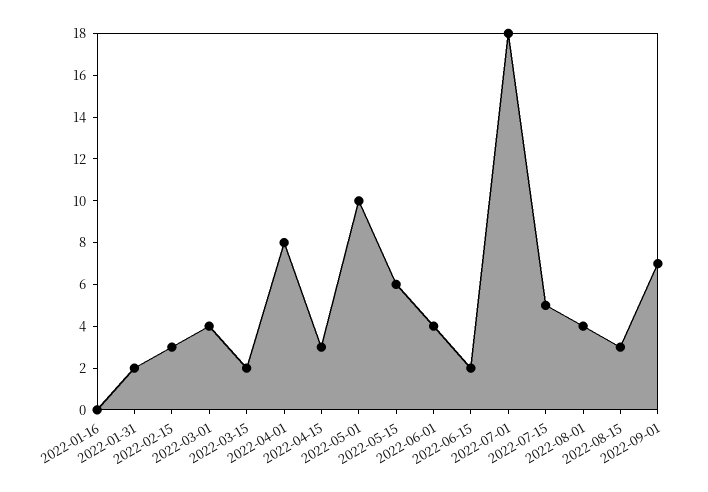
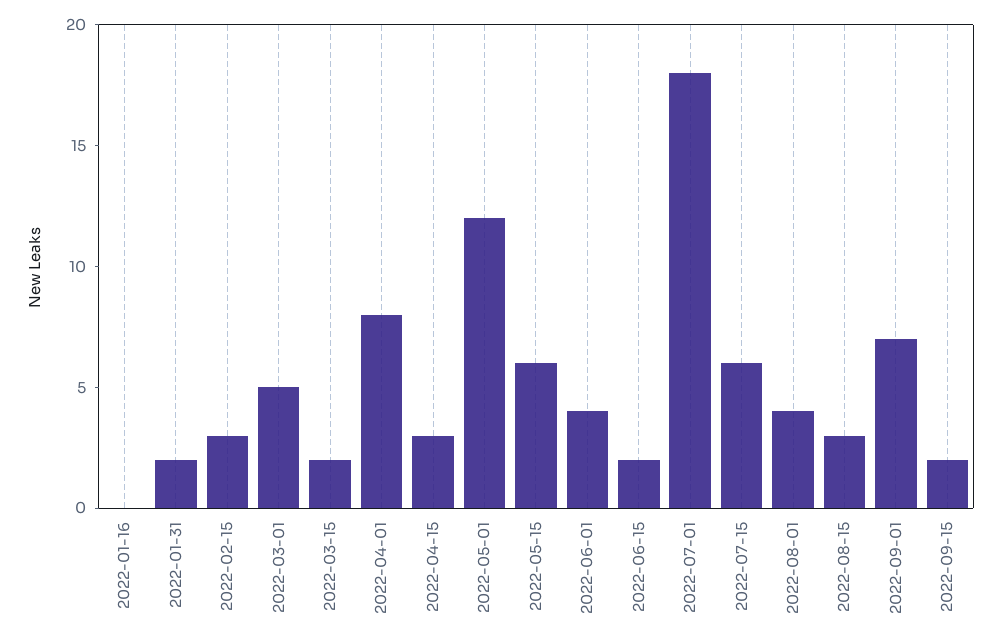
2022-03-01: 4 -> 5
2022-05-01: 10 -> 12
2022-07-15: 5 -> 6
2022-09-15: none -> 2

